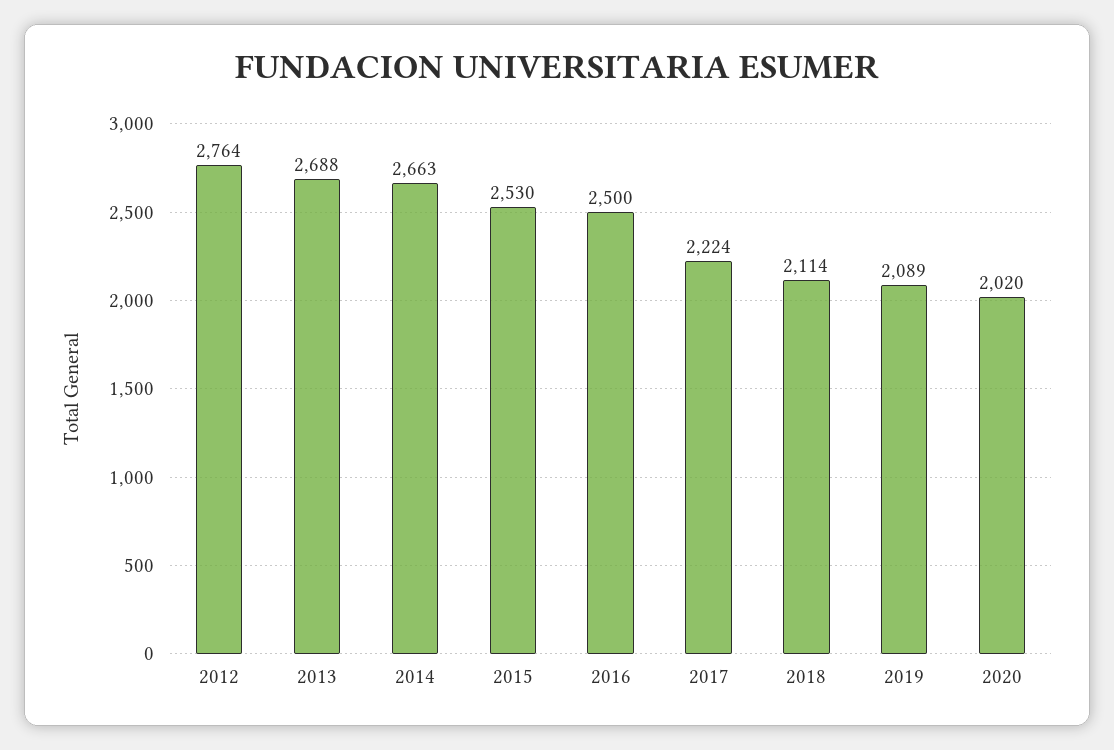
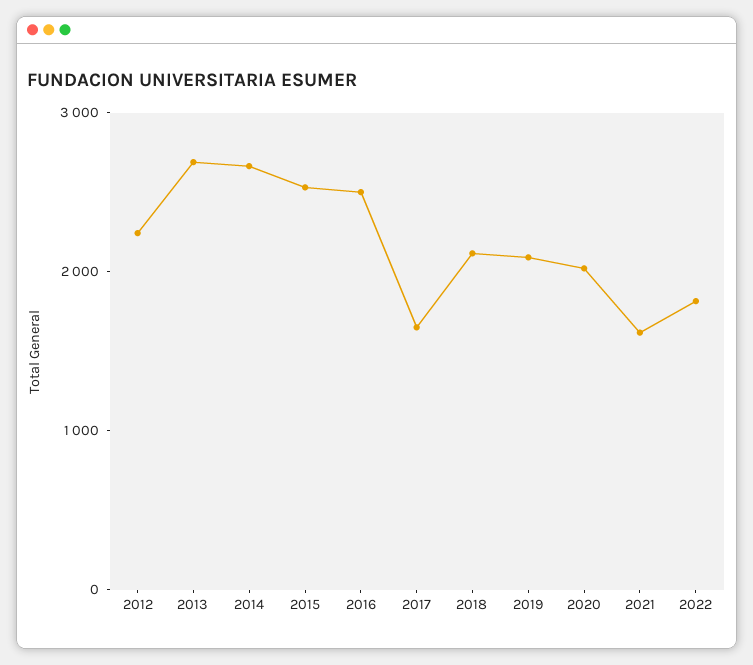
2012: 2764 -> 2200
2017: 2224 -> 1600
2021: none -> 1600
2022: none -> 1800

